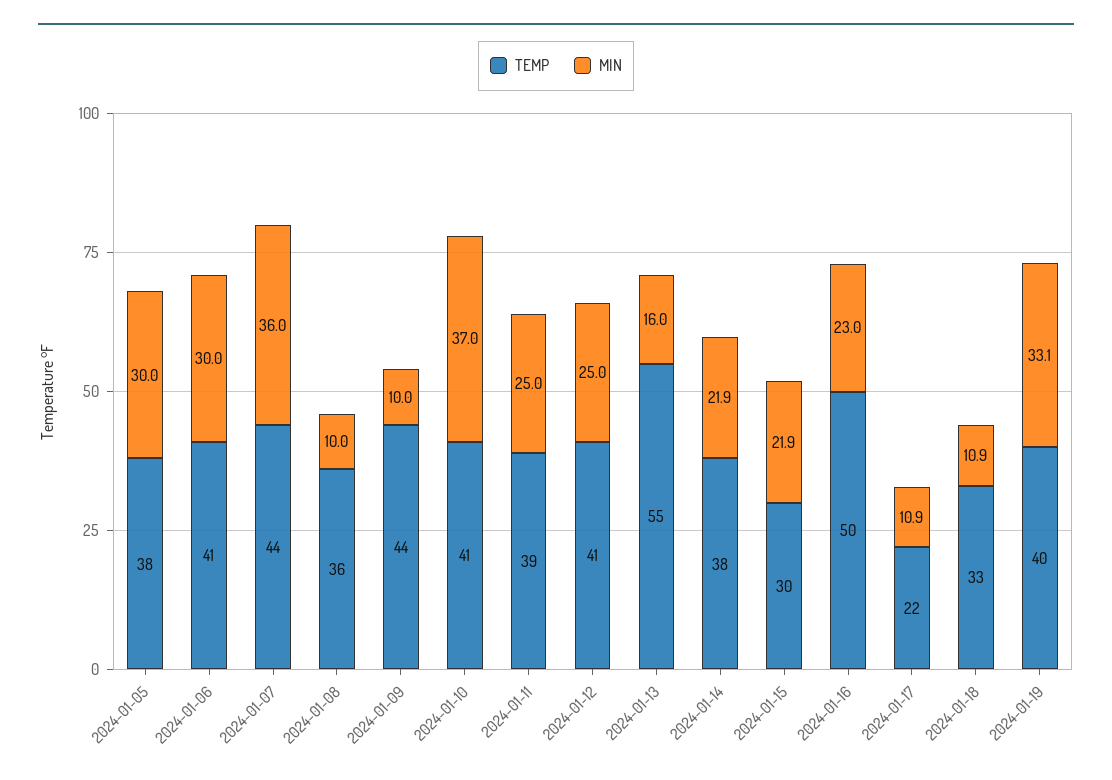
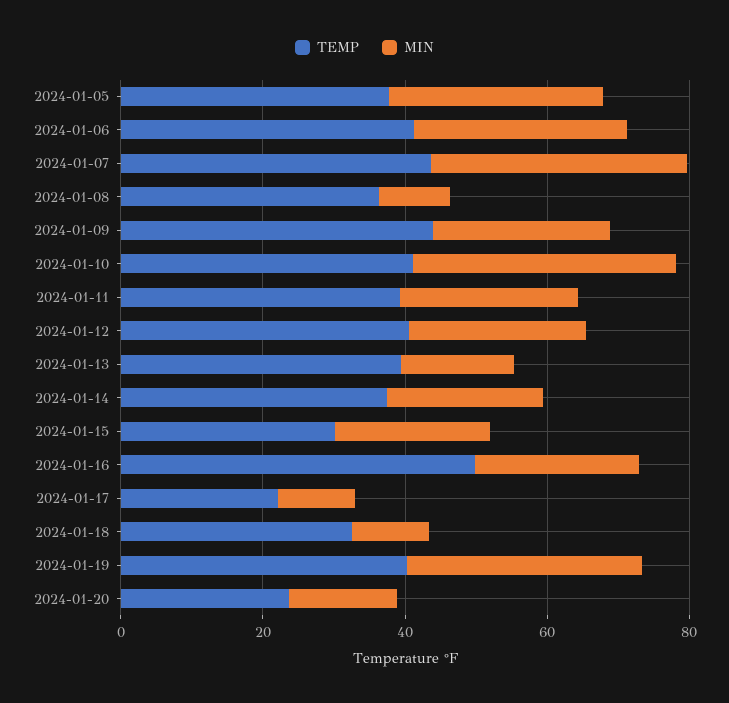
MIN, 2024-01-09: 10 -> 25
TEMP, 2024-01-13: 55 -> 40
TEMP, 2024-01-20: none -> 25
MIN, 2024-01-20: none -> 15

